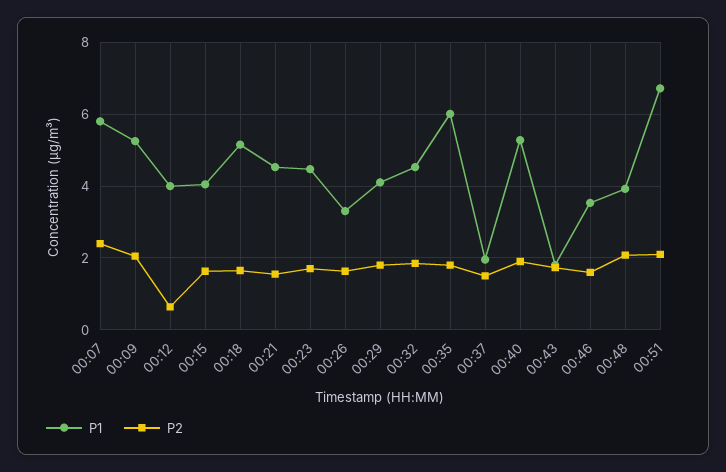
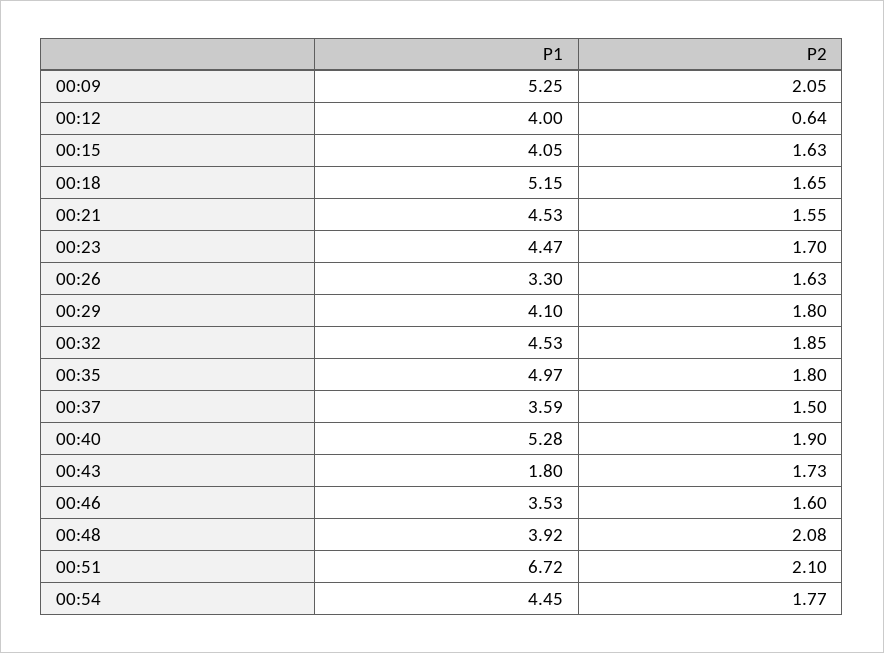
P1, 00:07: 5.8 -> none
P2, 00:07: 2.4 -> none
P1, 00:35: 6 -> 4.97
P1, 00:37: 2 -> 3.59
P1, 00:54: none -> 4.45
P2, 00:54: none -> 1.77

